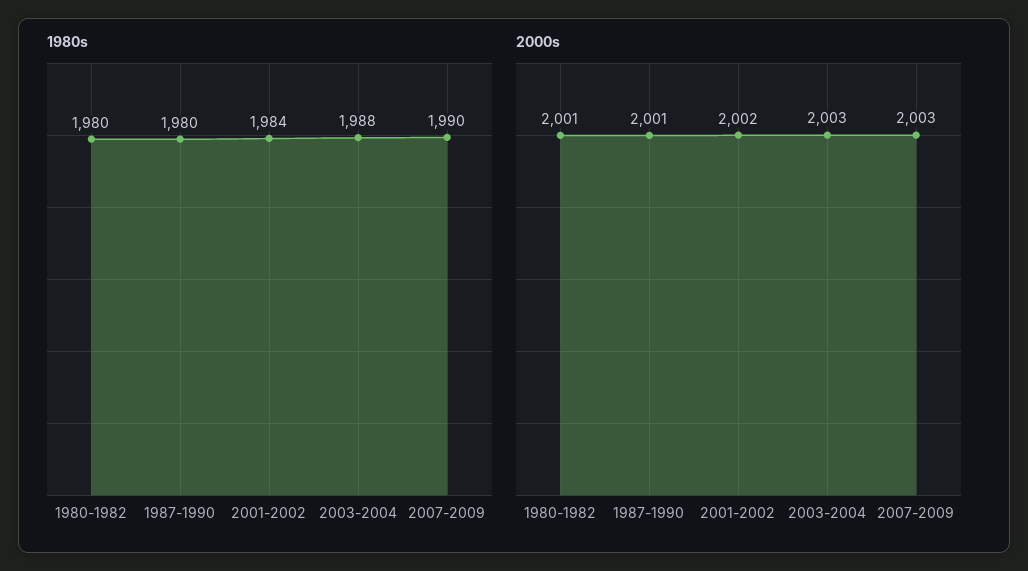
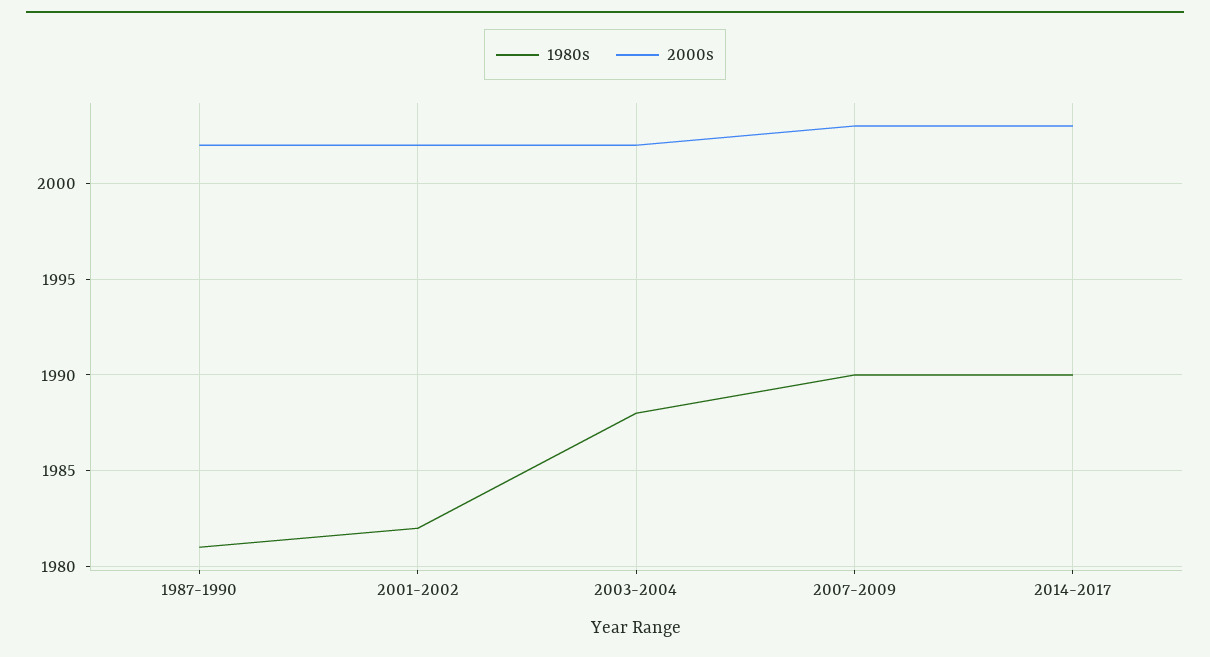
1980s, 1980-1982: 1980 -> none
1980s, 1987-1990: 1980 -> 1981
1980s, 2001-2002: 1984 -> 1982
2000s, 1980-1982: 2001 -> none
2000s, 1987-1990: 2001 -> 2002
2000s, 2003-2004: 2003 -> 2002
1980s, 2014-2017: none -> 1990
2000s, 2014-2017: none -> 2003

